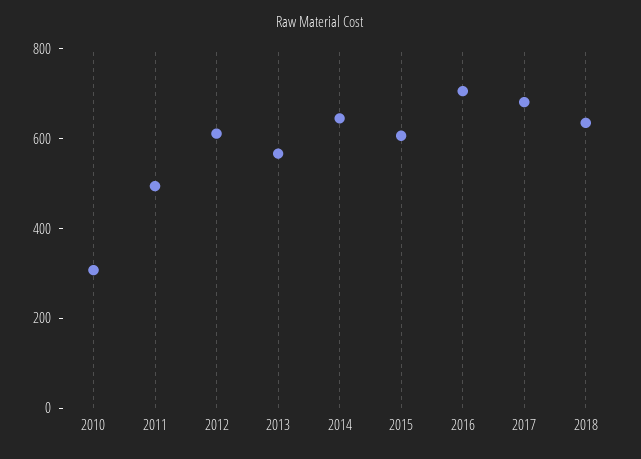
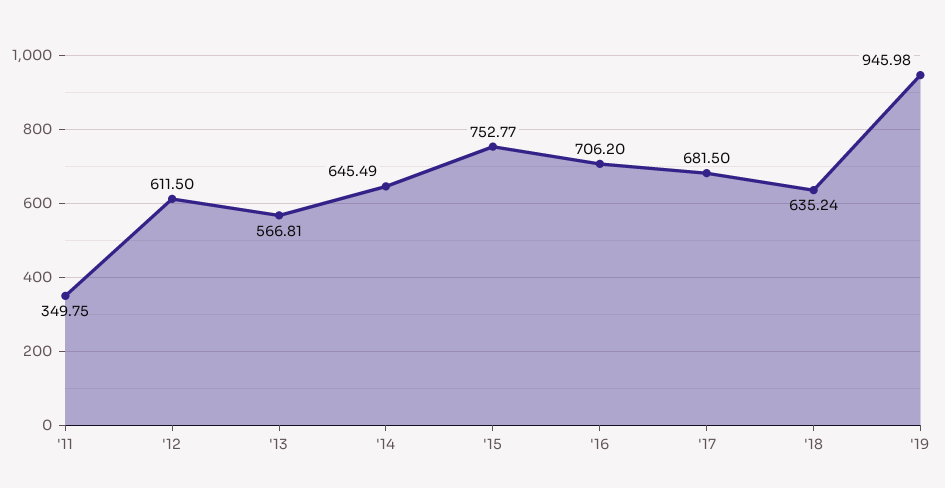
2010: 300 -> none
2011: 500 -> 349.75
2015: 600 -> 752.77
'19: none -> 945.98

